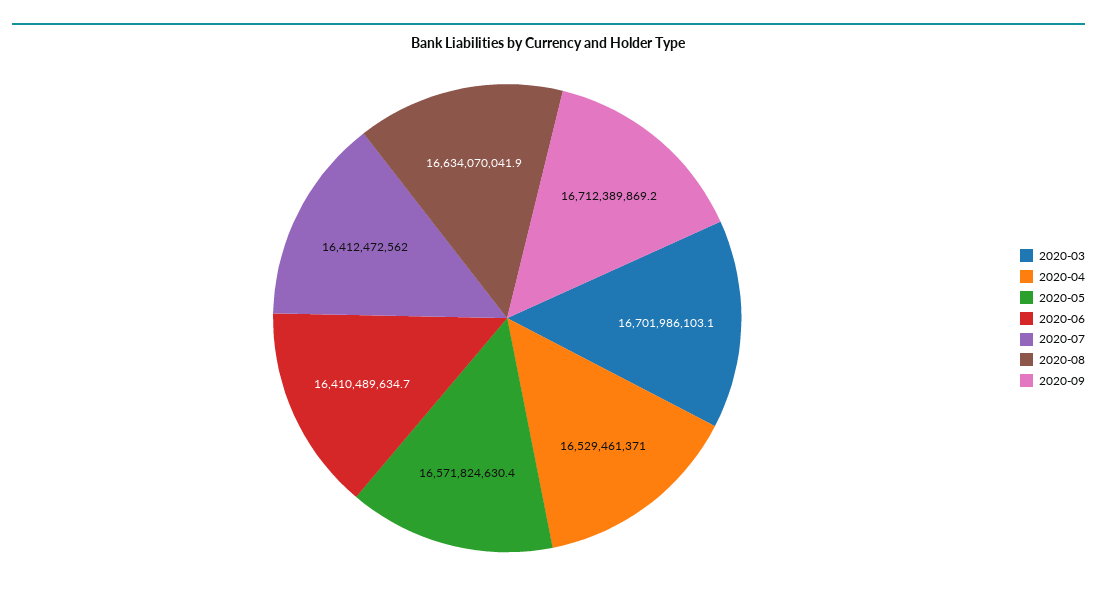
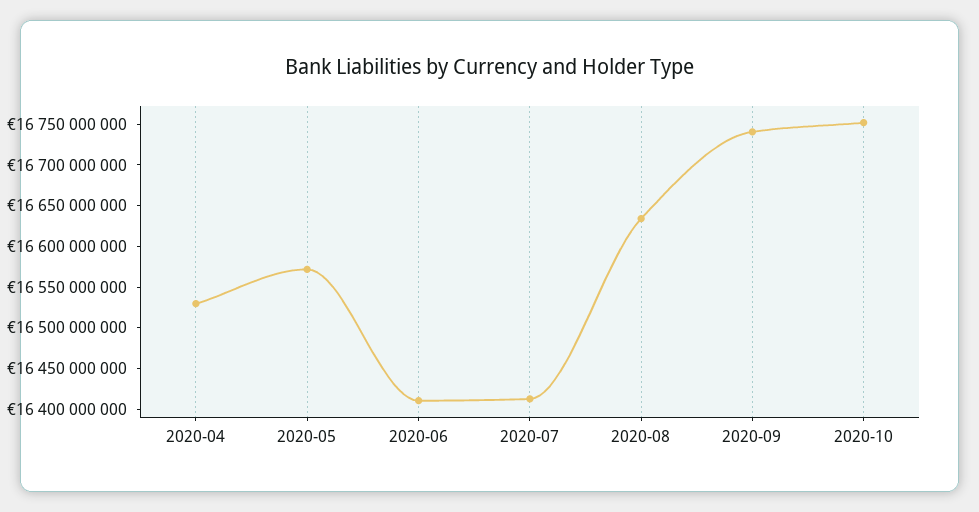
2020-03: 16701986103.1 -> none
2020-09: 16712389869.2 -> 16740000000
2020-10: none -> 16750000000

